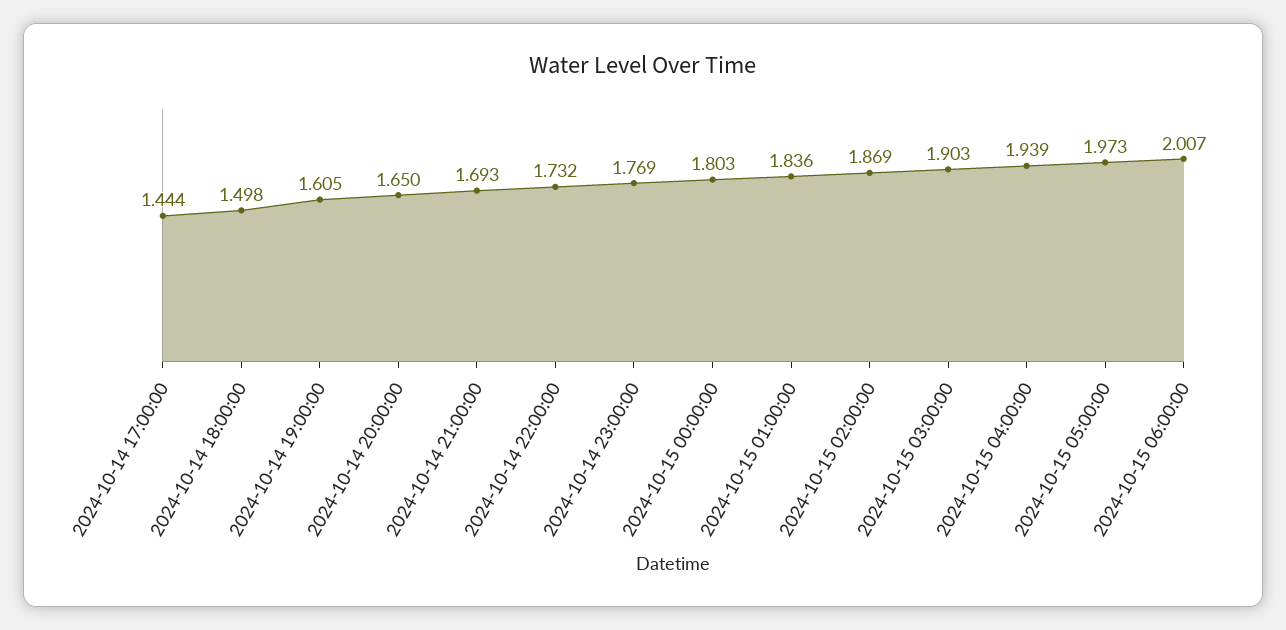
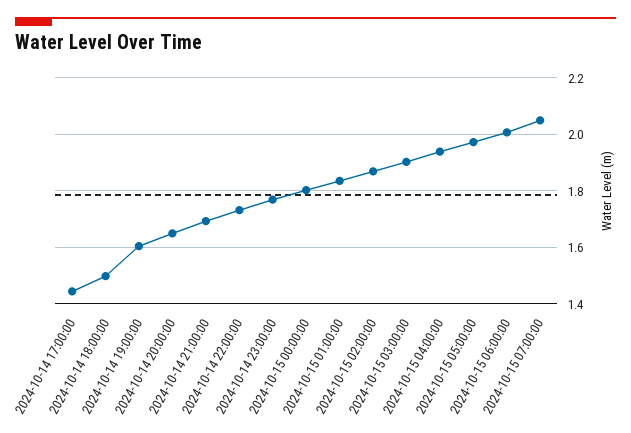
2024-10-15 07:00:00: none -> 2.05

